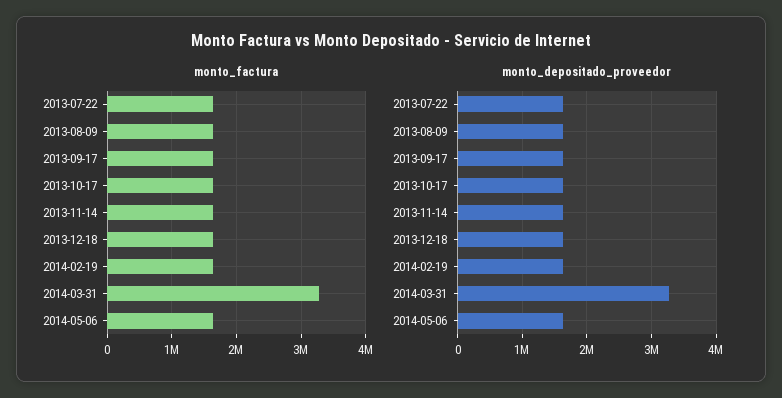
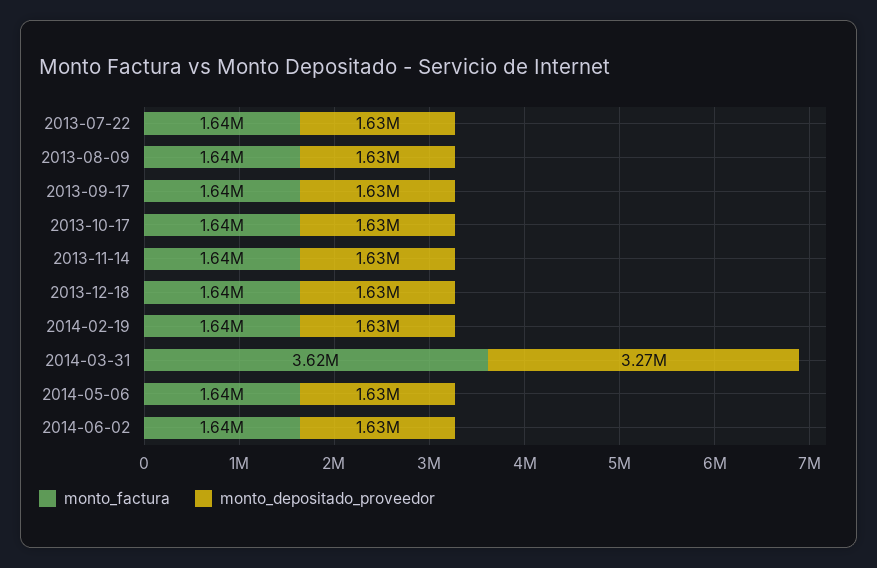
monto_factura, 2014-03-31: 3300000 -> 3620000
monto_factura, 2014-06-02: none -> 1640000
monto_depositado_proveedor, 2014-06-02: none -> 1630000

